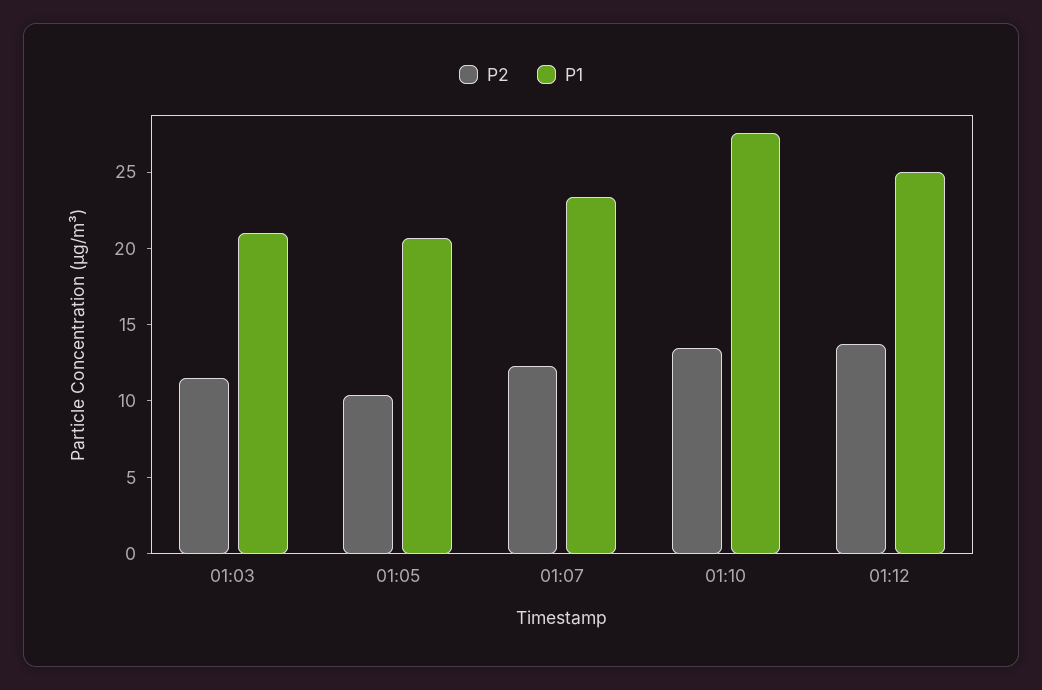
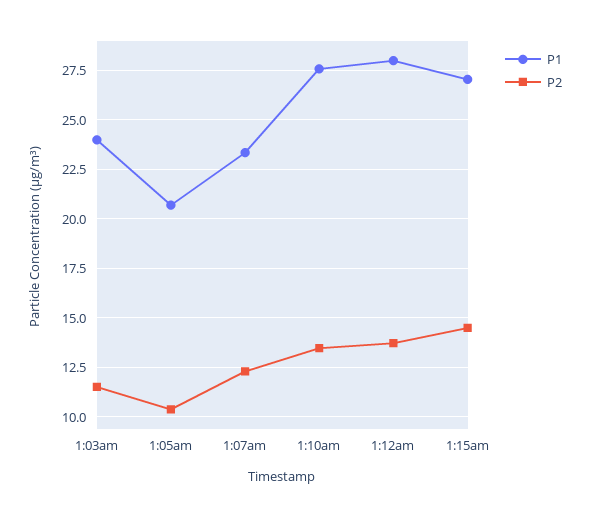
P1, 01:03: 21 -> 24
P1, 01:12: 25 -> 28
P1, 1:15am: none -> 27
P2, 1:15am: none -> 14.5

